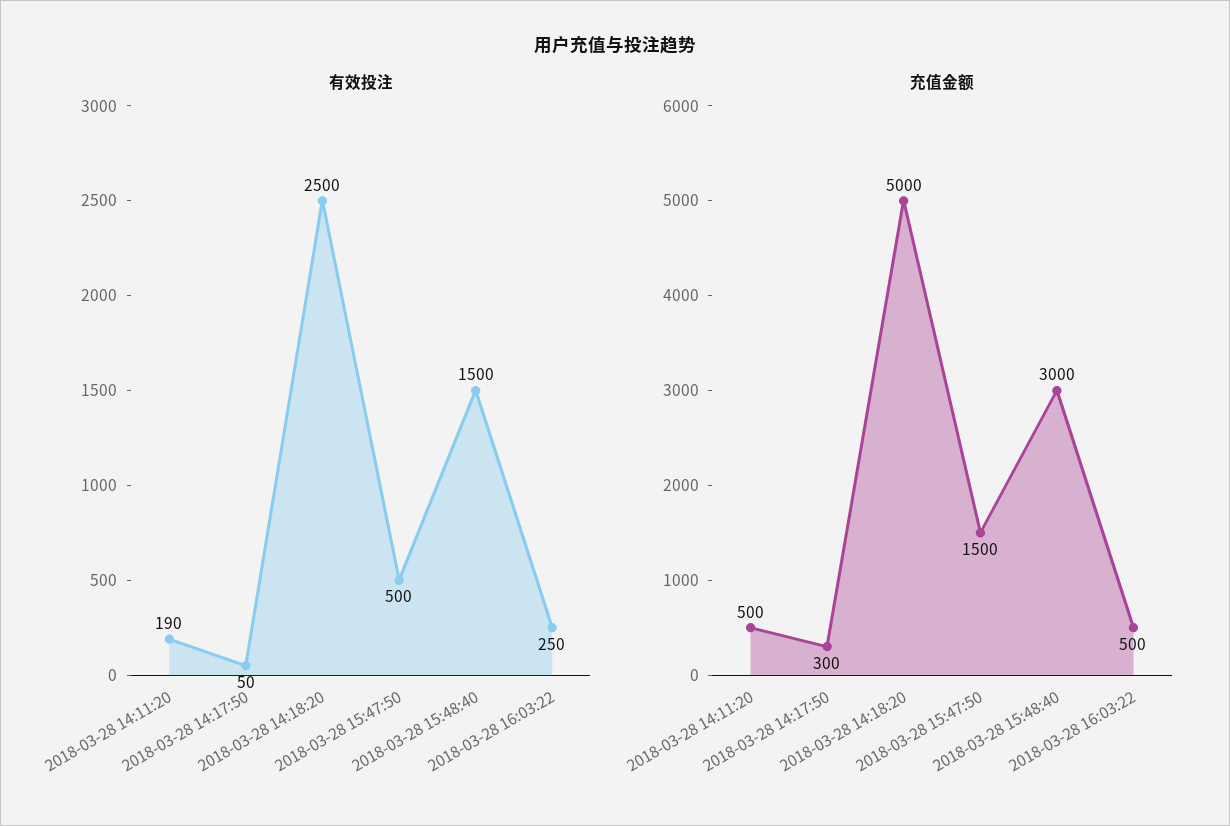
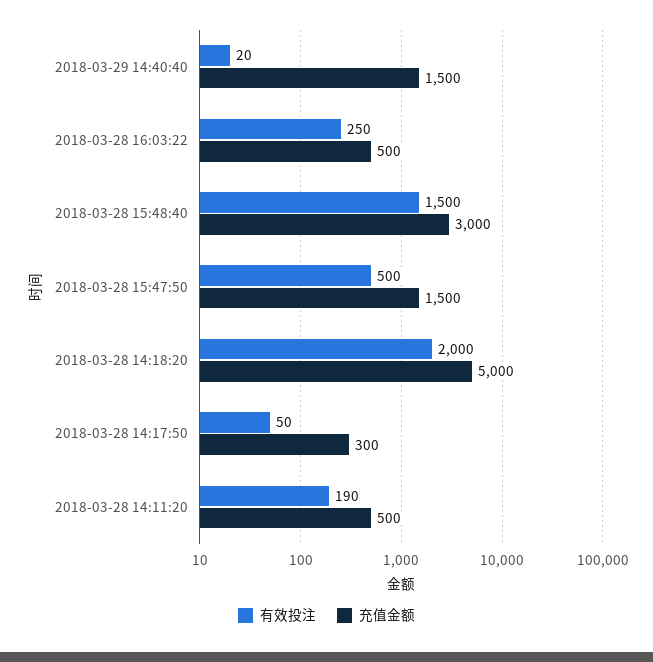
有效投注, 2018-03-28 14:18:20: 2500 -> 2000
有效投注, 2018-03-29 14:40:40: none -> 20
充值金额, 2018-03-29 14:40:40: none -> 1500

